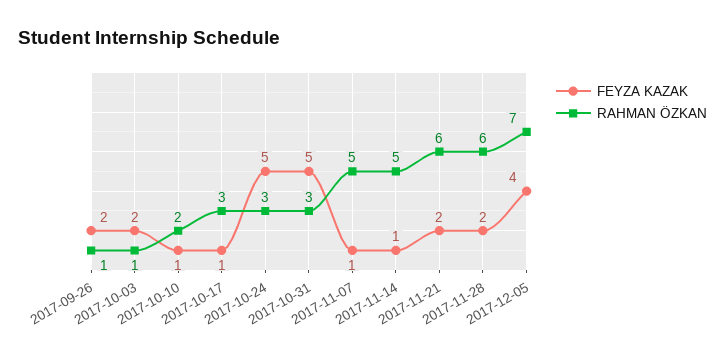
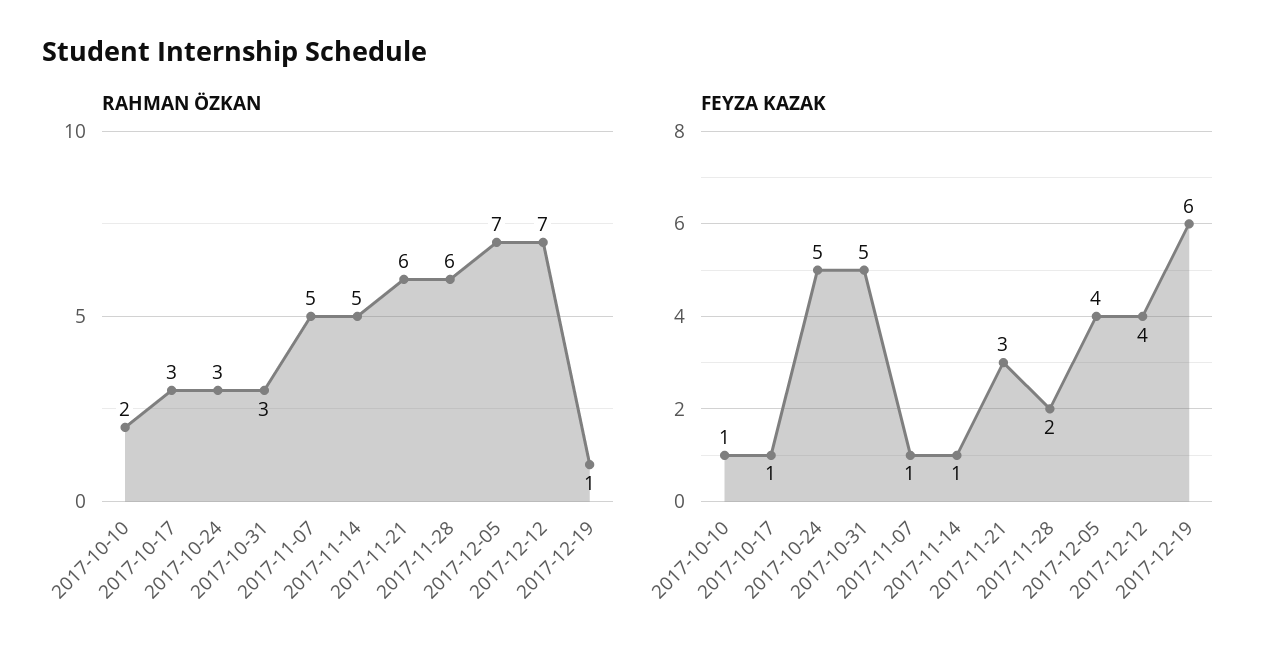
FEYZA KAZAK, 2017-09-26: 2 -> none
RAHMAN ÖZKAN, 2017-09-26: 1 -> none
FEYZA KAZAK, 2017-10-03: 2 -> none
RAHMAN ÖZKAN, 2017-10-03: 1 -> none
FEYZA KAZAK, 2017-11-21: 2 -> 3
RAHMAN ÖZKAN, 2017-12-12: none -> 7
RAHMAN ÖZKAN, 2017-12-19: none -> 1
FEYZA KAZAK, 2017-12-12: none -> 4
FEYZA KAZAK, 2017-12-19: none -> 6

